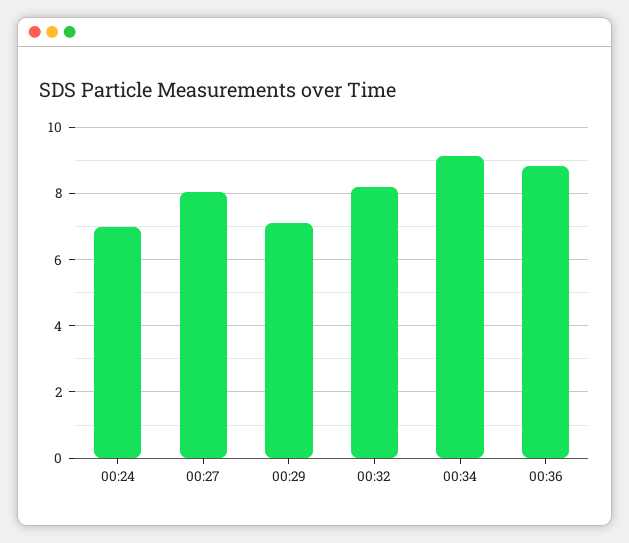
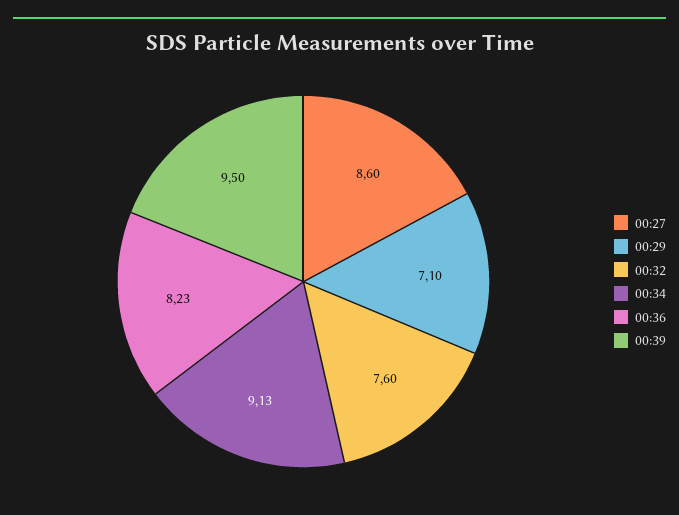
00:24: 7 -> none
00:27: 8 -> 8.6
00:32: 8.2 -> 7.6
00:36: 8.8 -> 8.23
00:39: none -> 9.5

